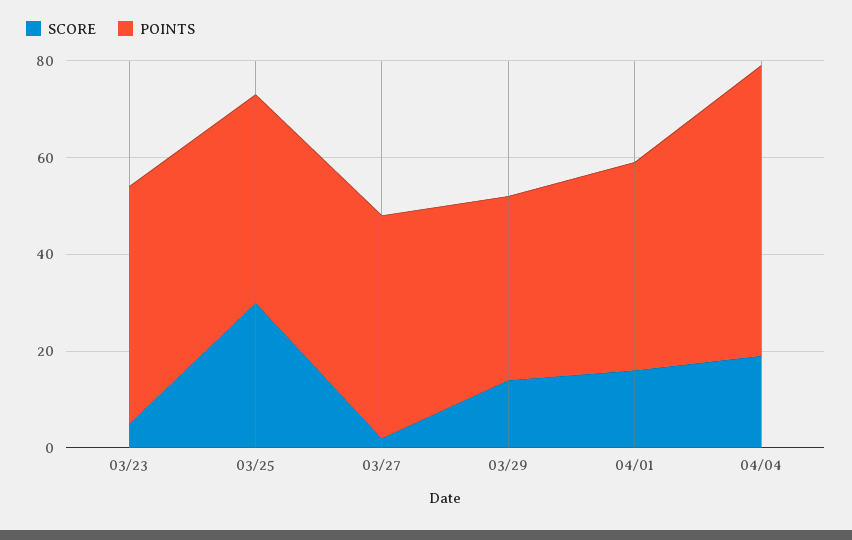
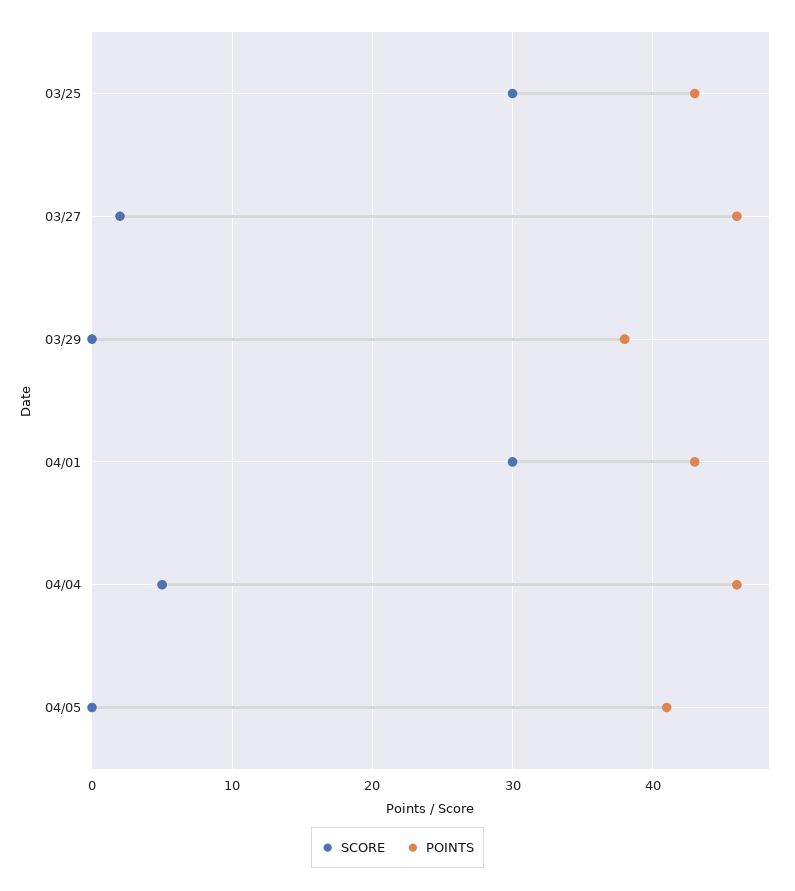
SCORE, 03/23: 5 -> none
POINTS, 03/23: 50 -> none
SCORE, 03/29: 15 -> 0
SCORE, 04/01: 15 -> 30
SCORE, 04/04: 20 -> 5
POINTS, 04/04: 60 -> 46
SCORE, 04/05: none -> 0
POINTS, 04/05: none -> 41

